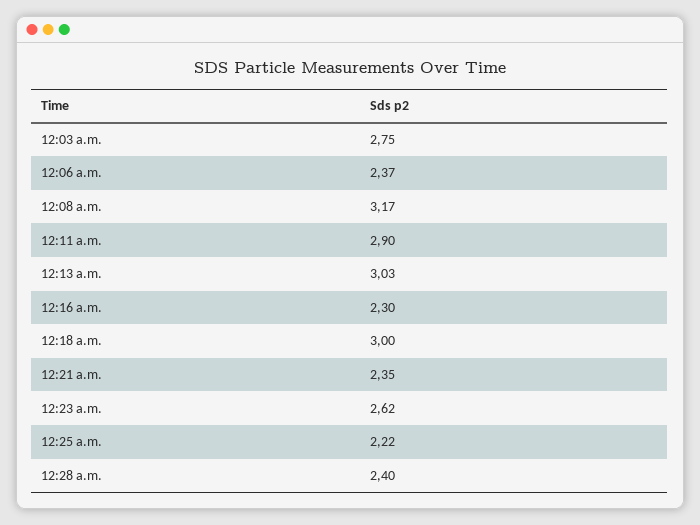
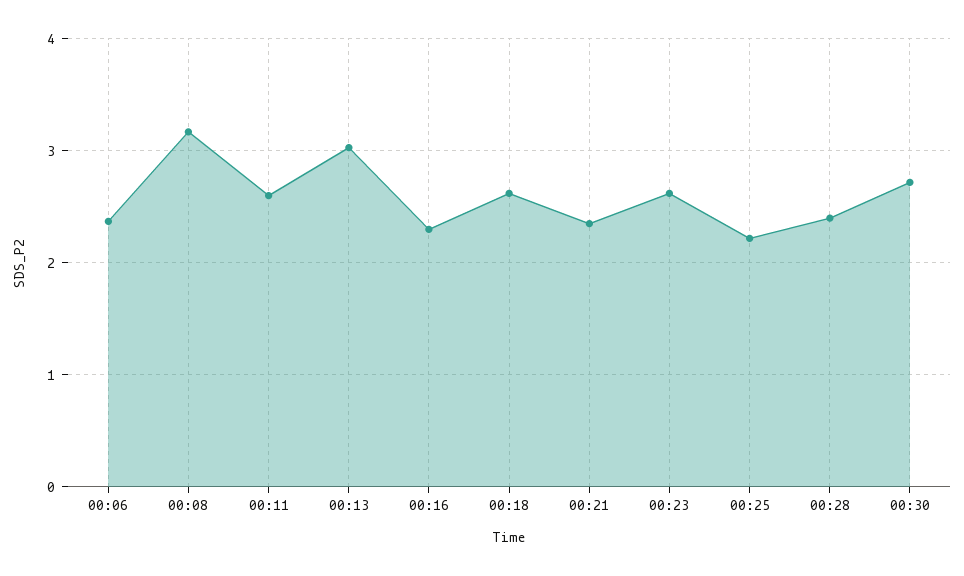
12:03 a.m.: 2.75 -> none
12:11 a.m.: 2.9 -> 2.6
12:18 a.m.: 3 -> 2.6
00:30: none -> 2.7

